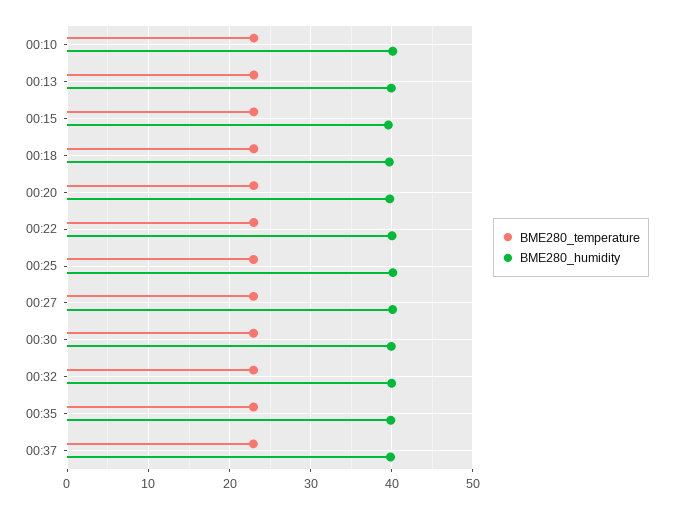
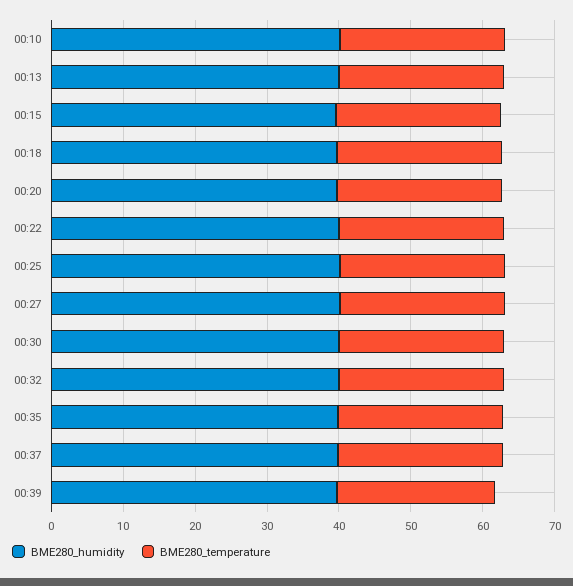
BME280_humidity, 00:39: none -> 40
BME280_temperature, 00:39: none -> 22

